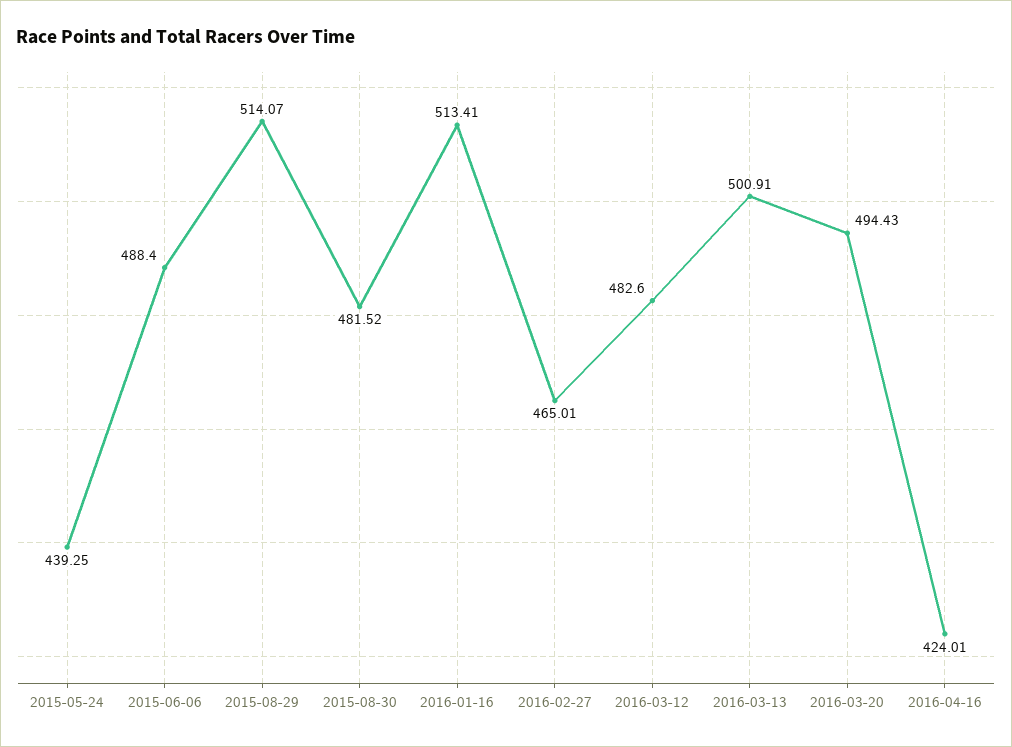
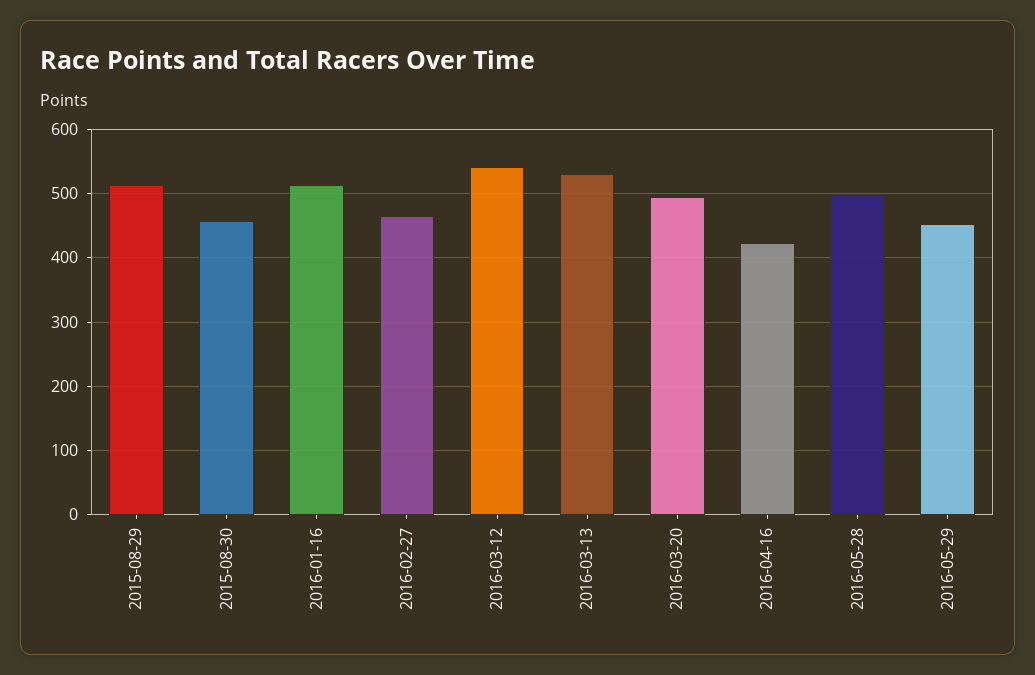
2015-05-24: 439.25 -> none
2015-06-06: 488.4 -> none
2015-08-30: 481.52 -> 460
2016-03-12: 482.6 -> 540
2016-03-13: 500.91 -> 530
2016-05-28: none -> 500
2016-05-29: none -> 450

